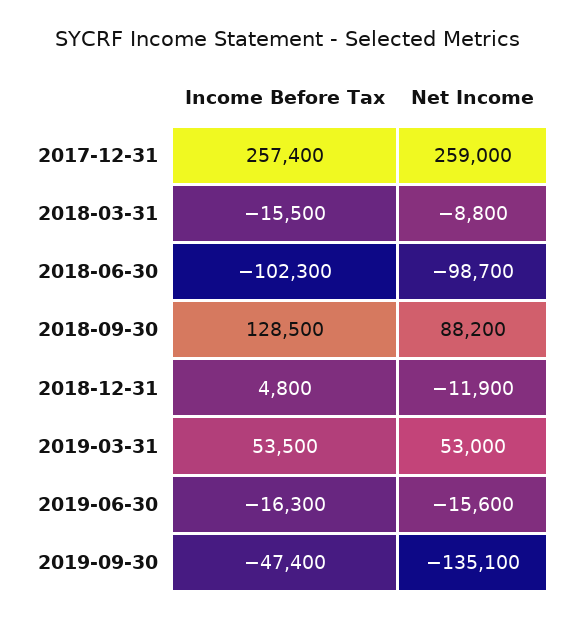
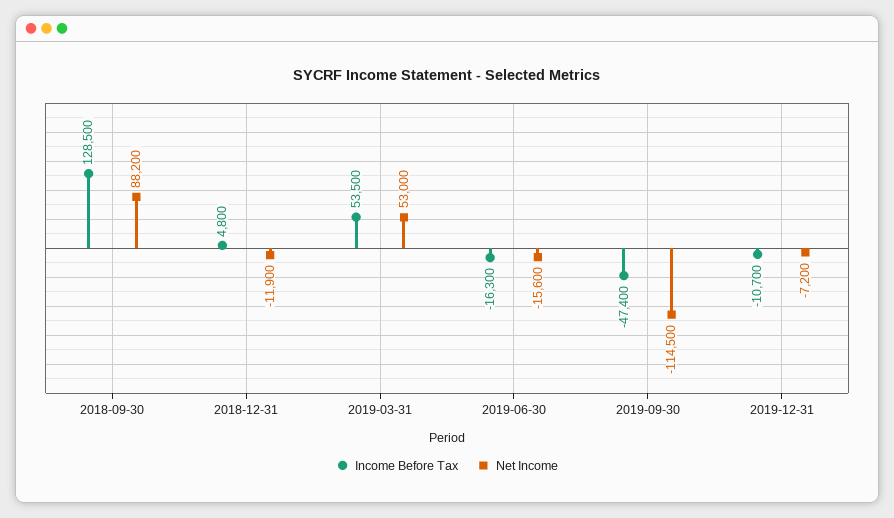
Income Before Tax, 2017-12-31: 257400 -> none
Net Income, 2017-12-31: 259000 -> none
Income Before Tax, 2018-03-31: -15500 -> none
Net Income, 2018-03-31: -8800 -> none
Income Before Tax, 2018-06-30: -102300 -> none
Net Income, 2018-06-30: -98700 -> none
Net Income, 2019-09-30: -135100 -> -114500
Income Before Tax, 2019-12-31: none -> -10700
Net Income, 2019-12-31: none -> -7200

